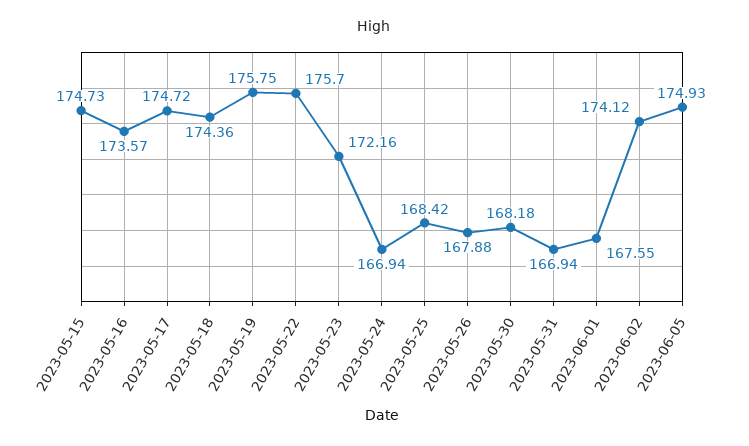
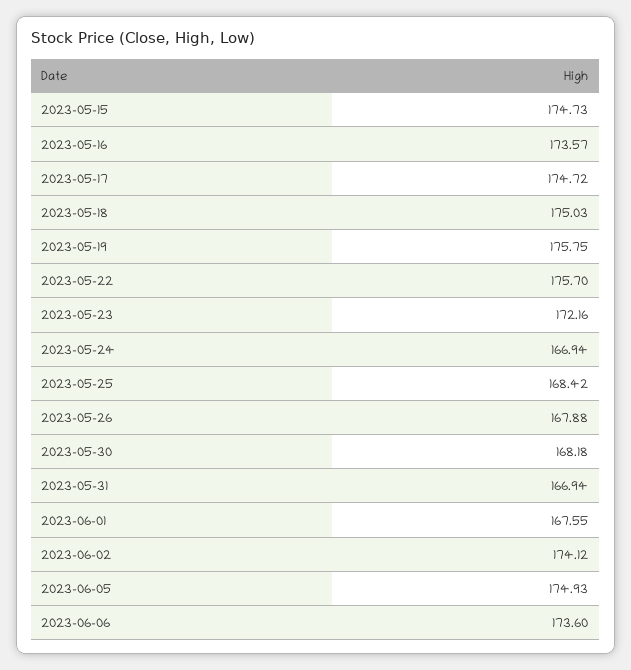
2023-05-18: 174.36 -> 175.03
2023-06-06: none -> 173.6

